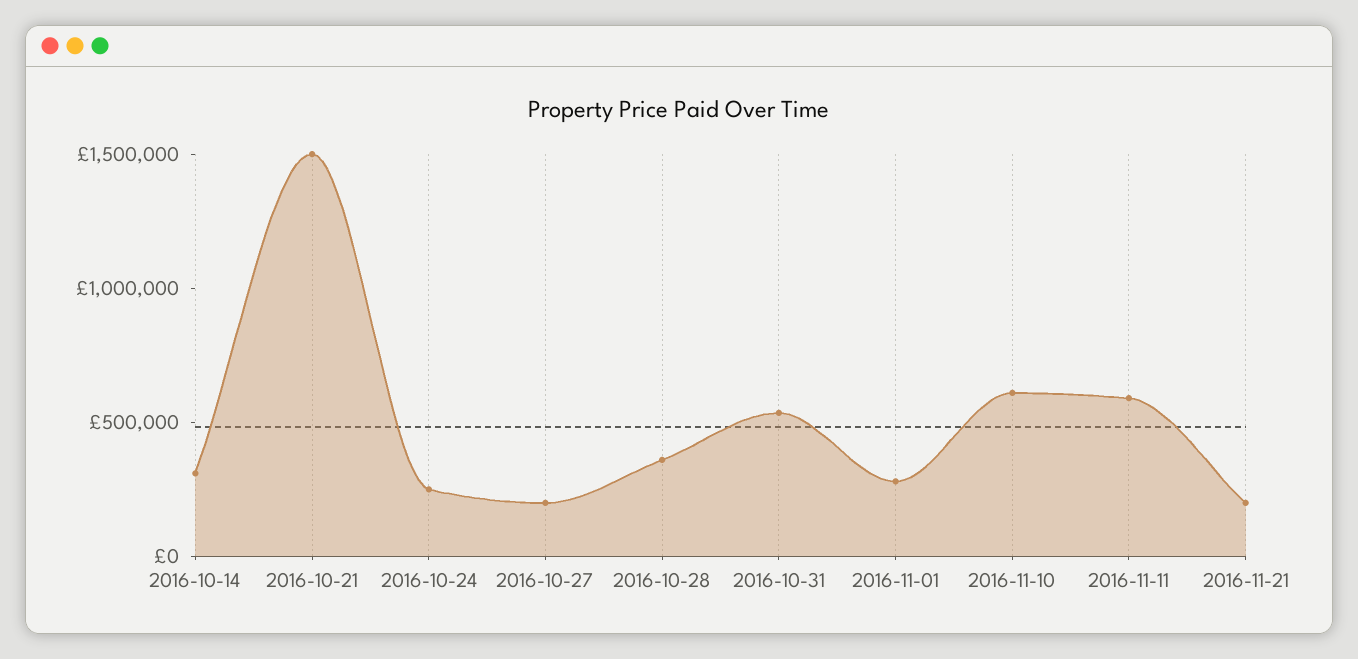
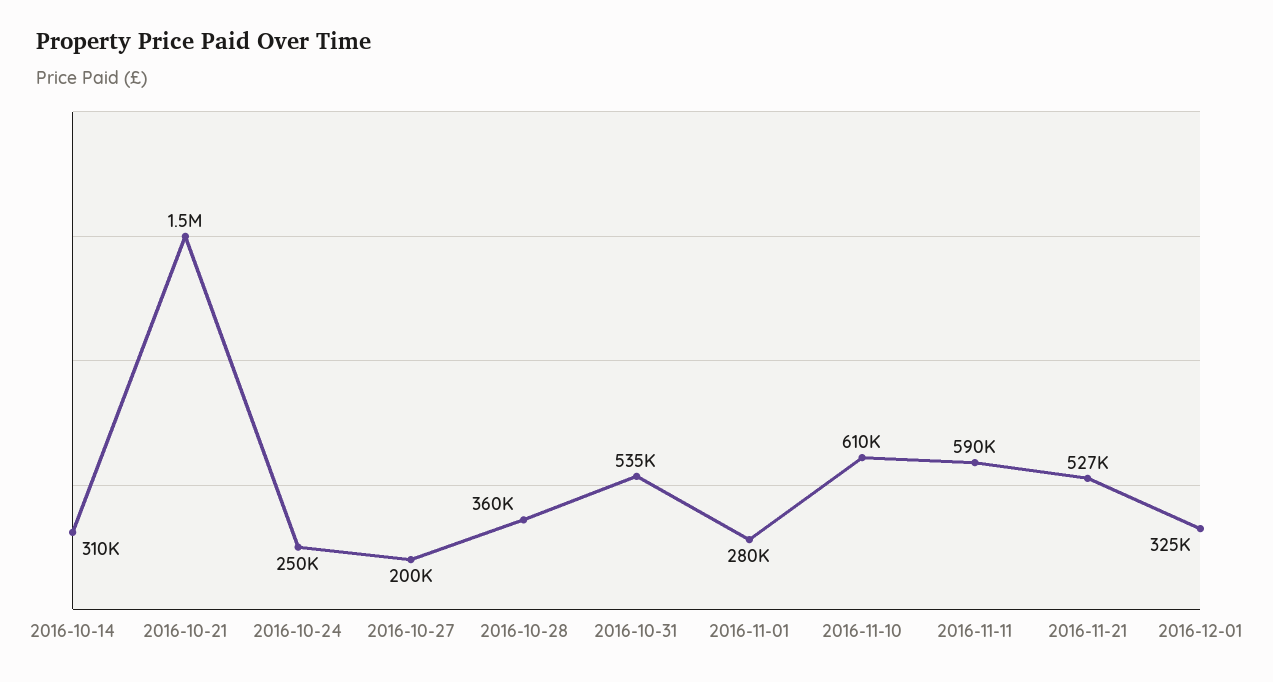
2016-11-21: 200000 -> 527000
2016-12-01: none -> 325000

